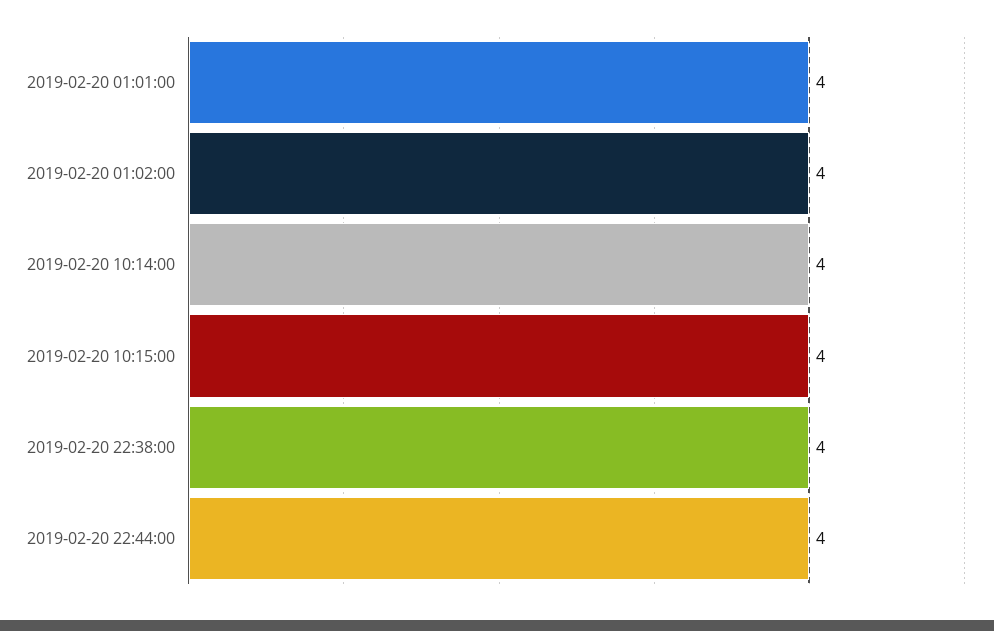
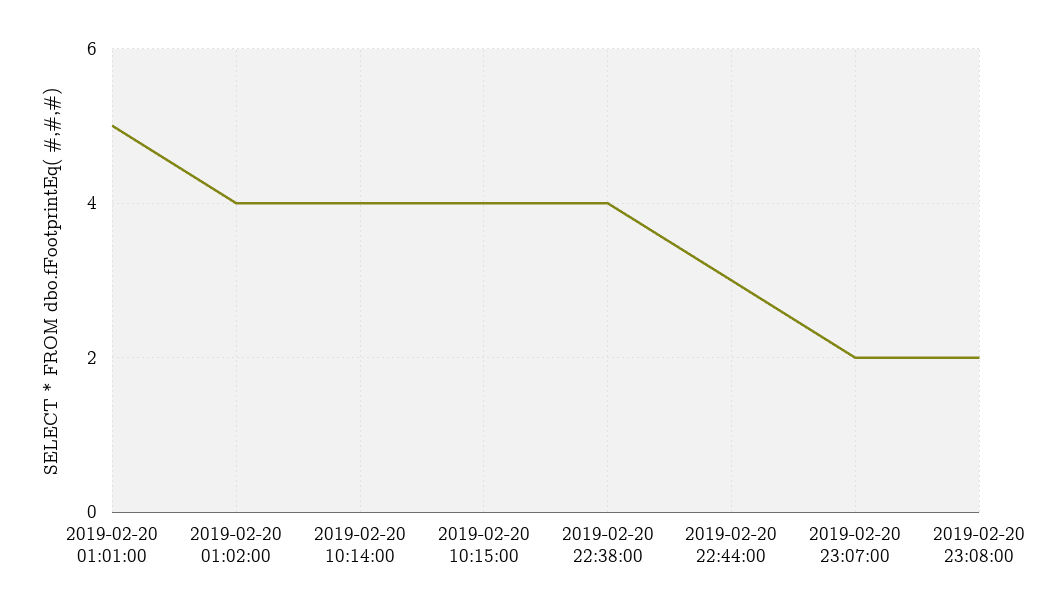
2019-02-20 01:01:00: 4 -> 5
2019-02-20 22:44:00: 4 -> 3
2019-02-20 23:07:00: none -> 2
2019-02-20 23:08:00: none -> 2

